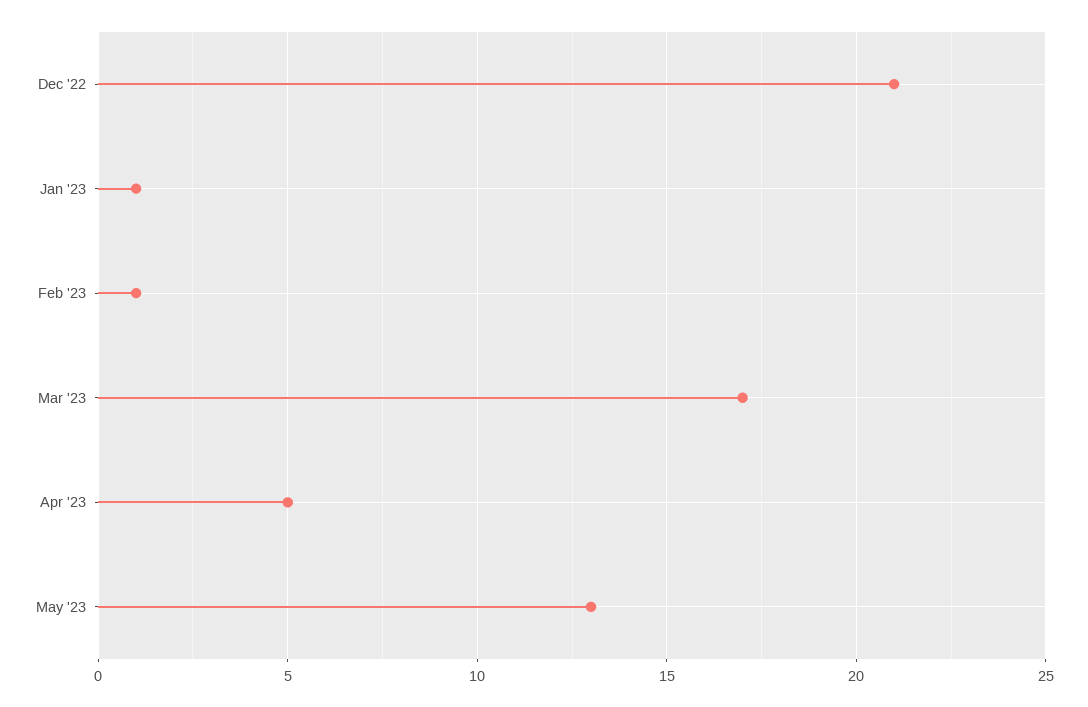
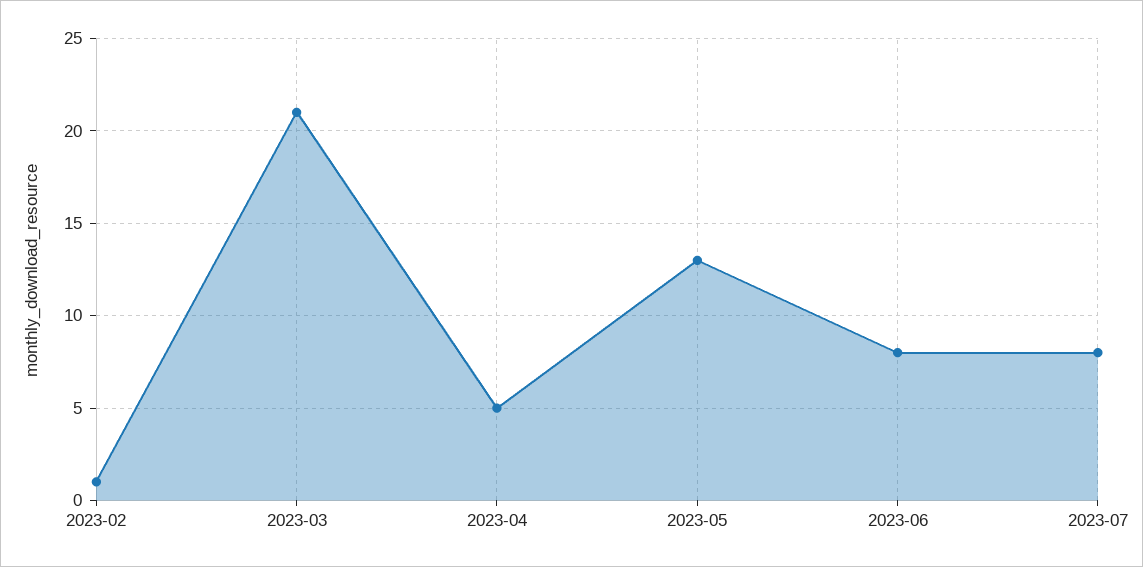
Dec '22: 21 -> none
Jan '23: 1 -> none
Mar '23: 17 -> 21
2023-06: none -> 8
2023-07: none -> 8

